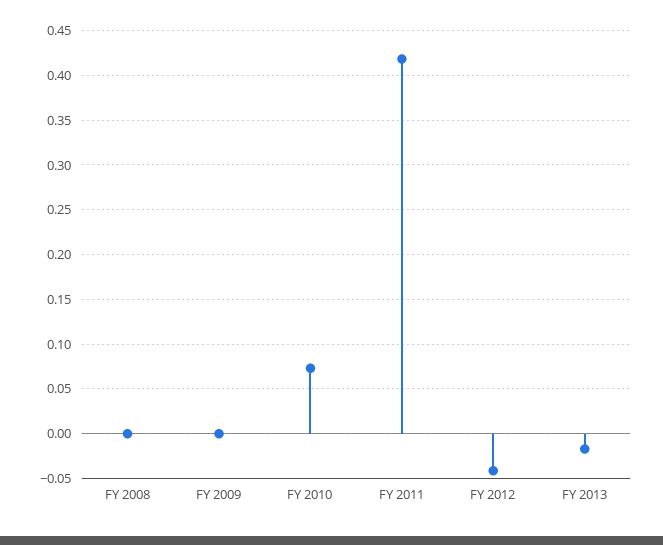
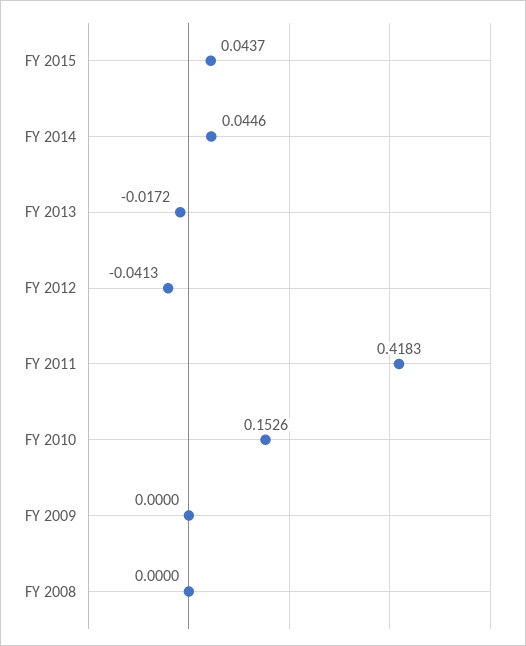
FY 2010: 0.07 -> 0.1526
FY 2015: none -> 0.0437
FY 2014: none -> 0.0446

